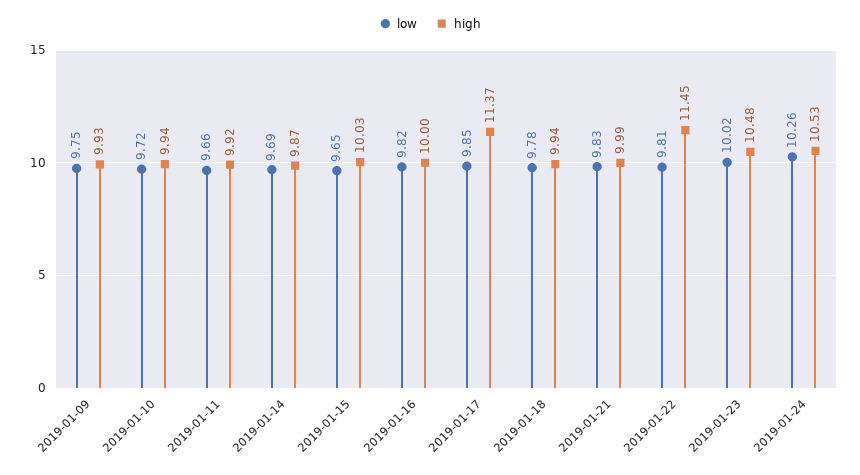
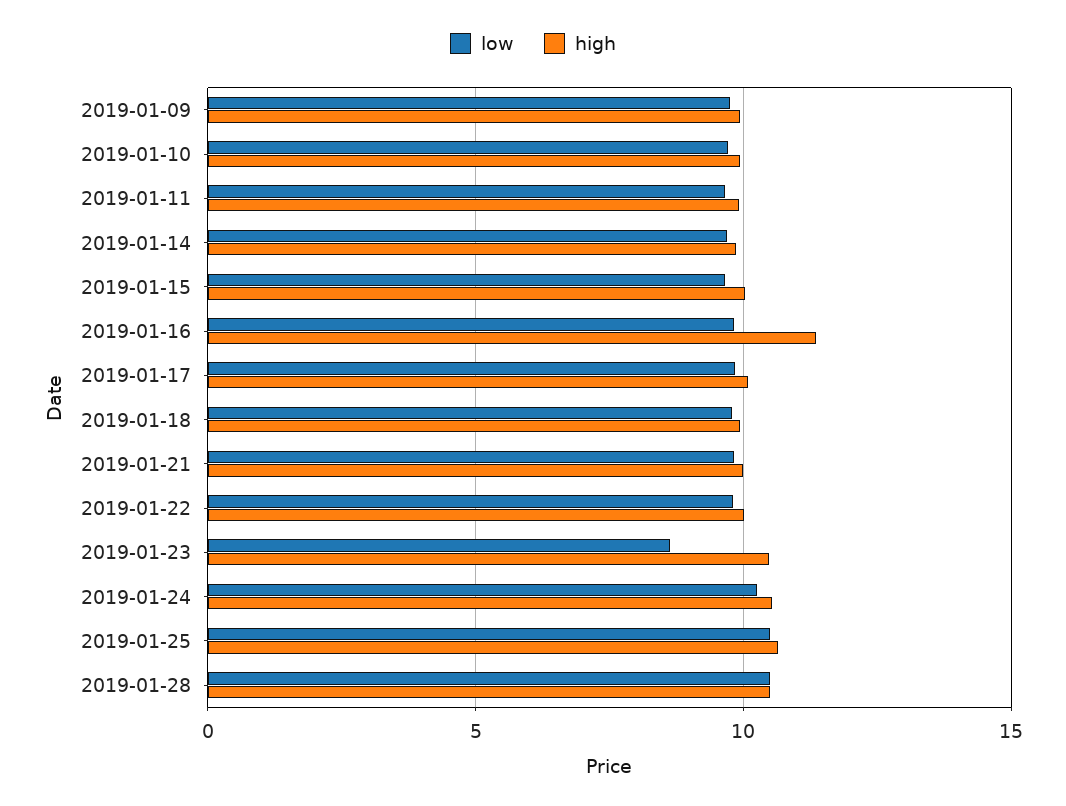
high, 2019-01-16: 10 -> 11.5
high, 2019-01-17: 11.37 -> 10
high, 2019-01-22: 11.45 -> 10
low, 2019-01-23: 10.02 -> 8.5
low, 2019-01-25: none -> 10.5
high, 2019-01-25: none -> 10.5
low, 2019-01-28: none -> 10.5
high, 2019-01-28: none -> 10.5

